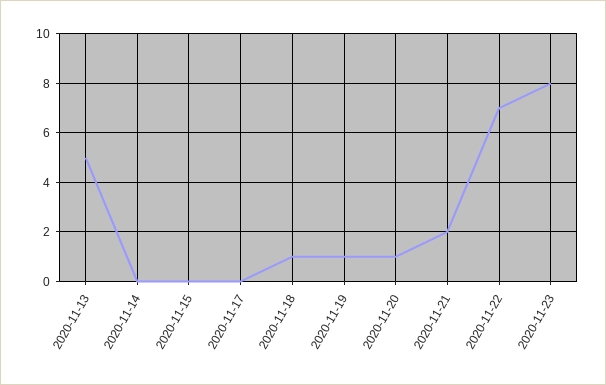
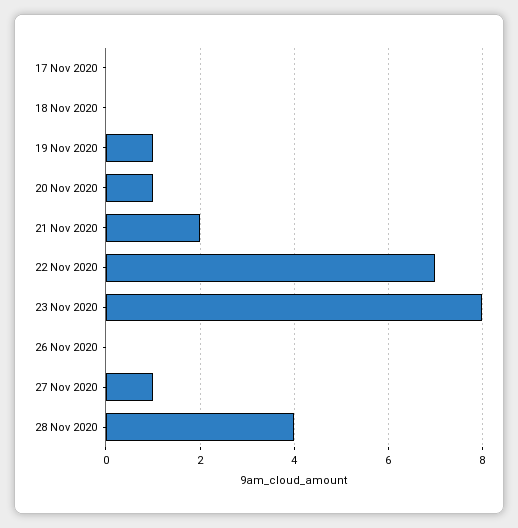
2020-11-13: 5 -> none
2020-11-14: 0 -> none
2020-11-15: 0 -> none
2020-11-18: 1 -> 0
26 Nov 2020: none -> 0
27 Nov 2020: none -> 1
28 Nov 2020: none -> 4

